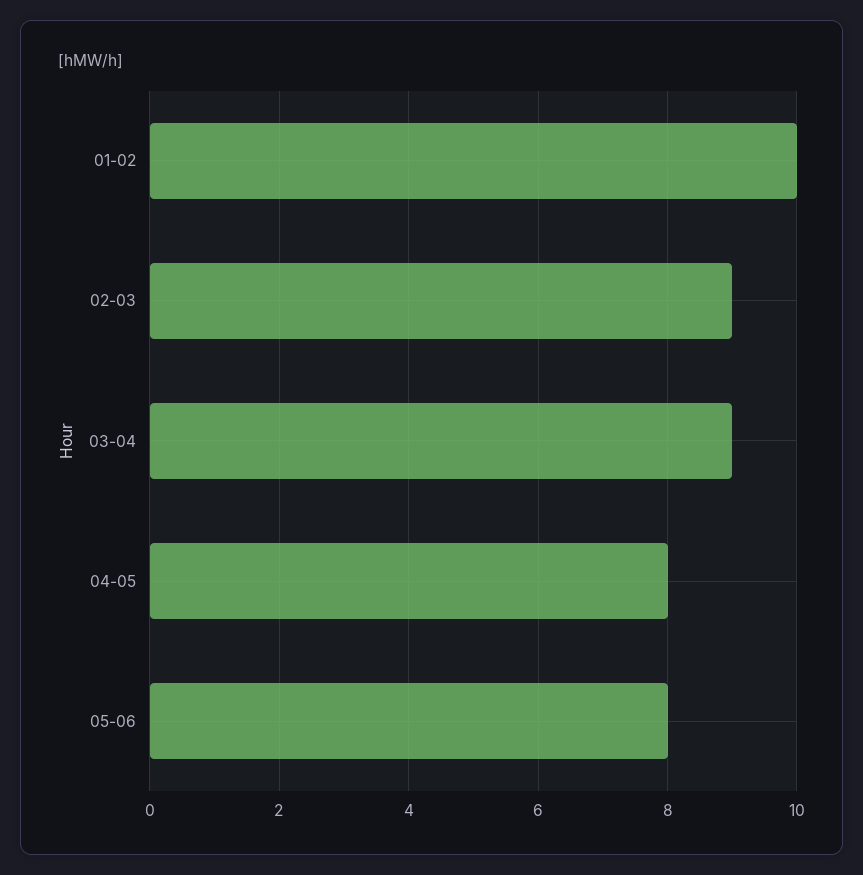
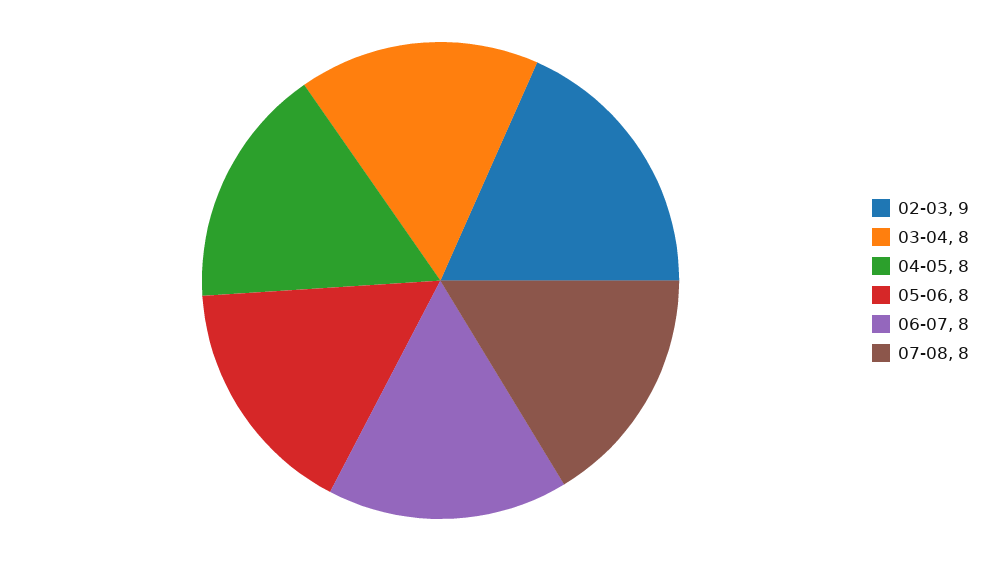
01-02: 10 -> none
03-04: 9 -> 8
06-07: none -> 8
07-08: none -> 8

